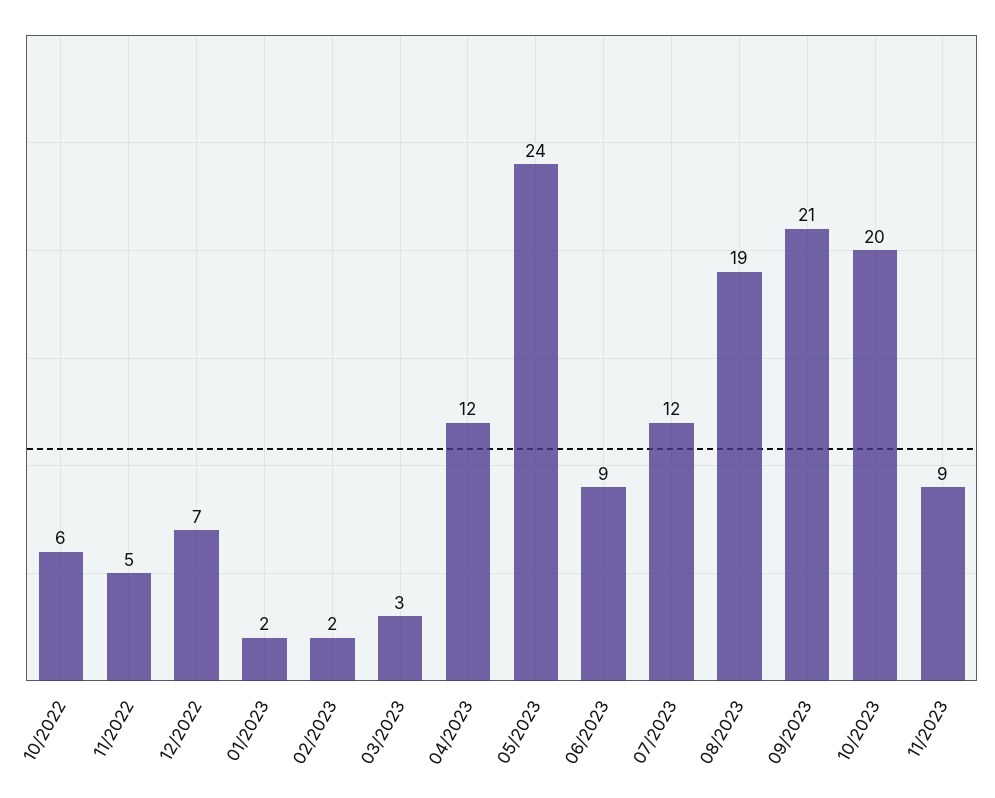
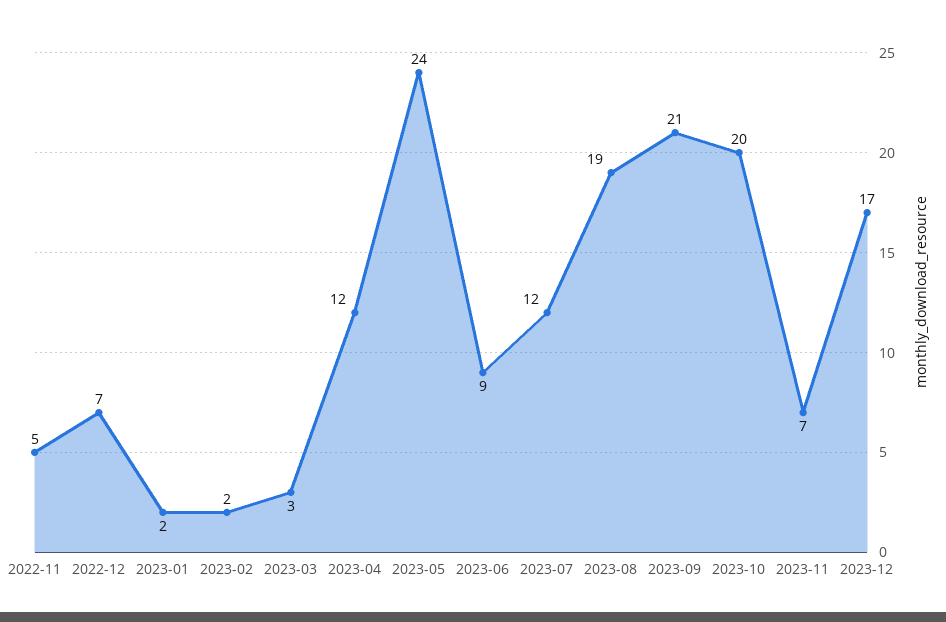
10/2022: 6 -> none
11/2023: 9 -> 7
2023-12: none -> 17

